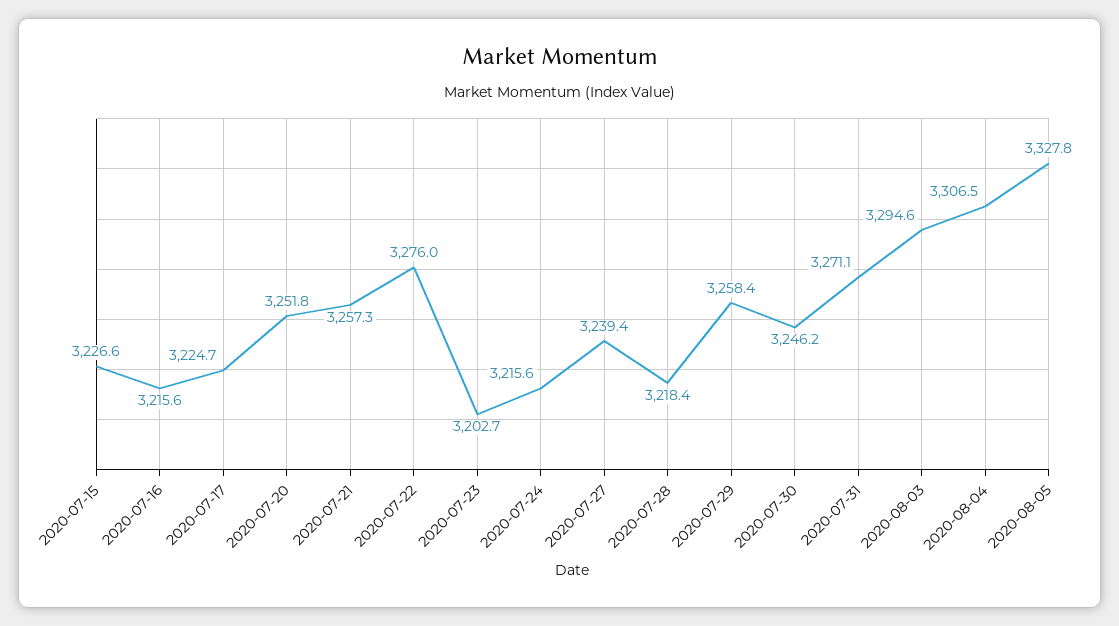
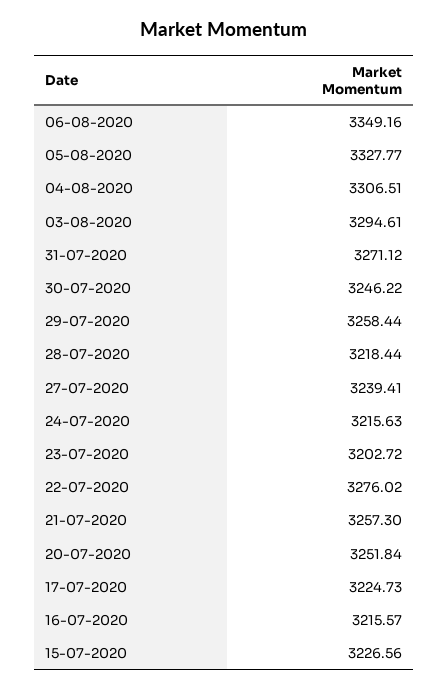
06-08-2020: none -> 3349.16

